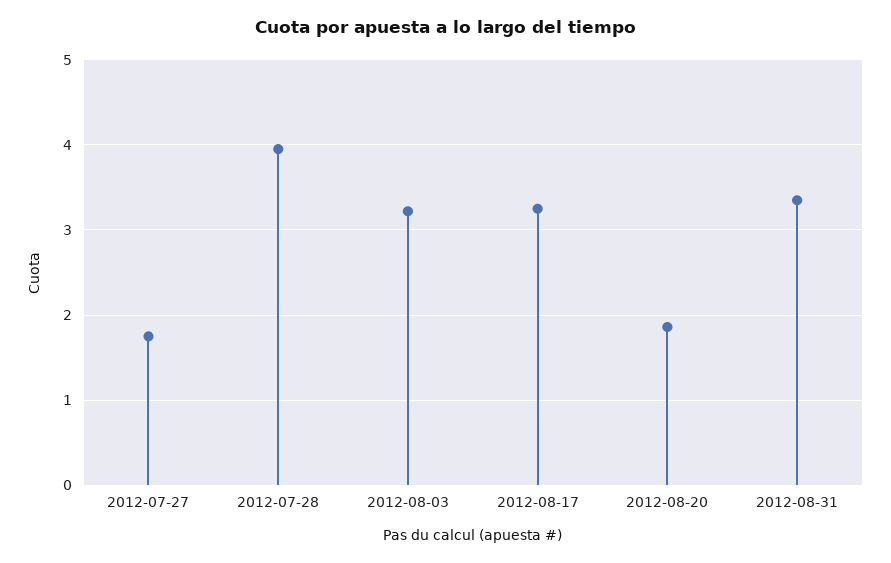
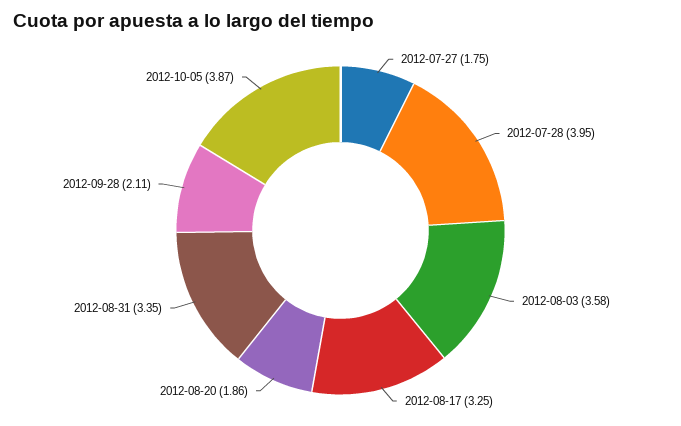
2012-08-03: 3.2 -> 3.58
2012-09-28: none -> 2.11
2012-10-05: none -> 3.87

